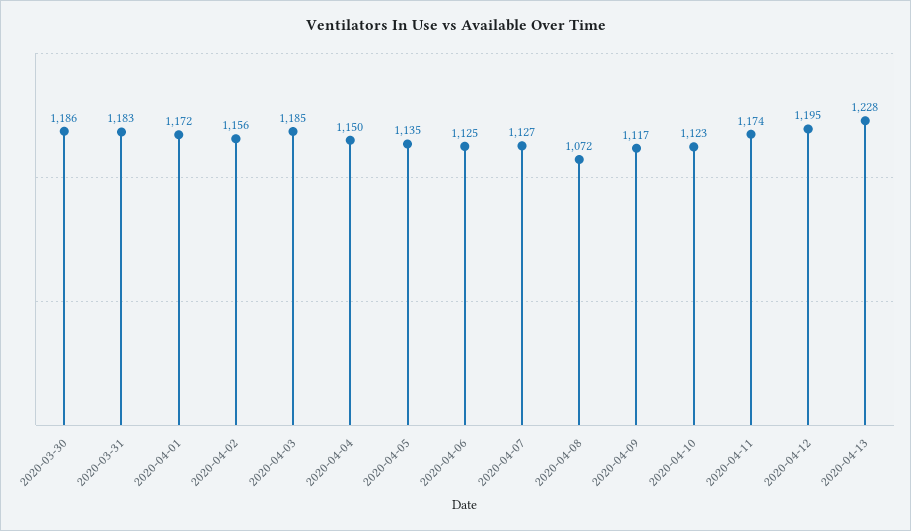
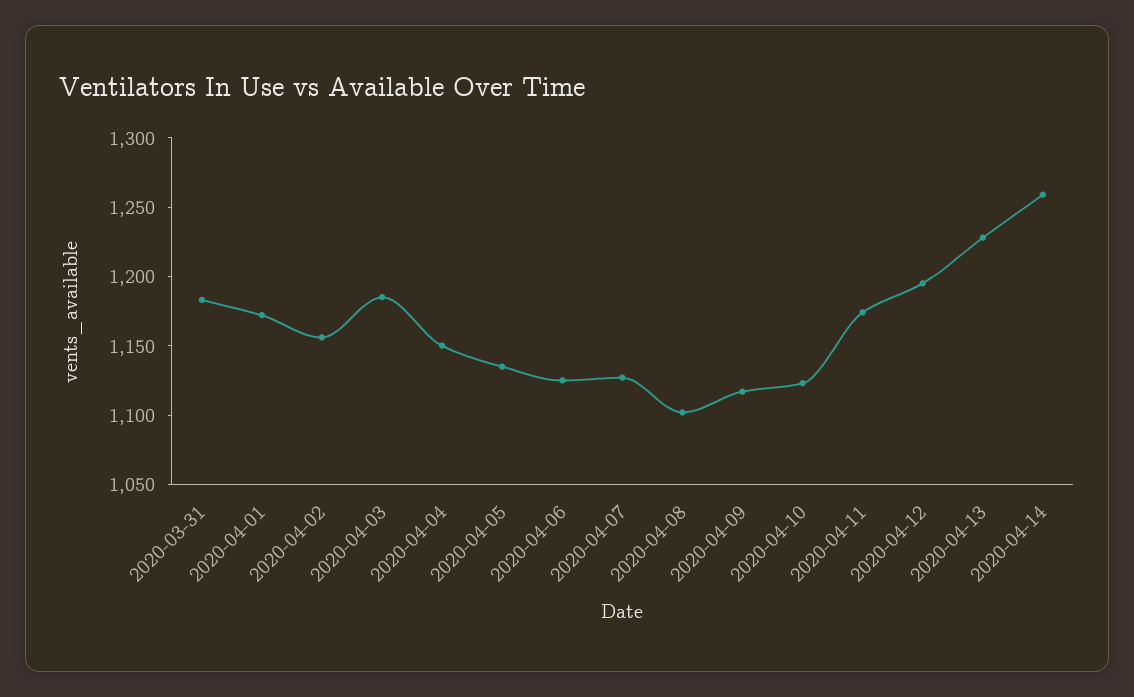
2020-03-30: 1186 -> none
2020-04-08: 1072 -> 1100
2020-04-14: none -> 1260

